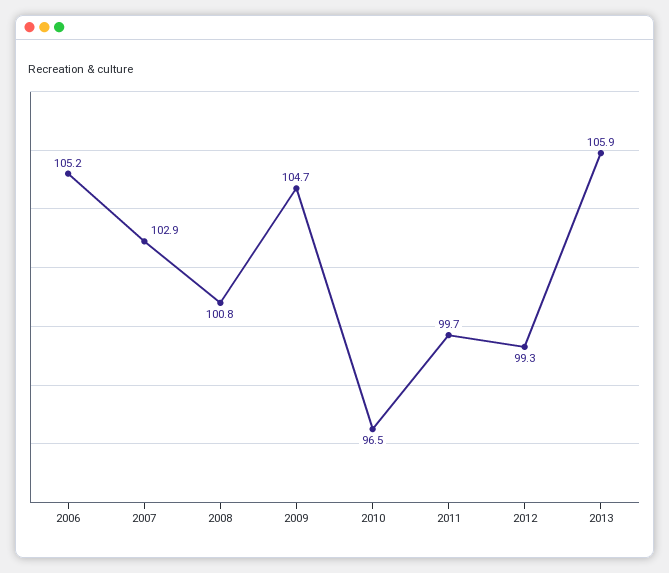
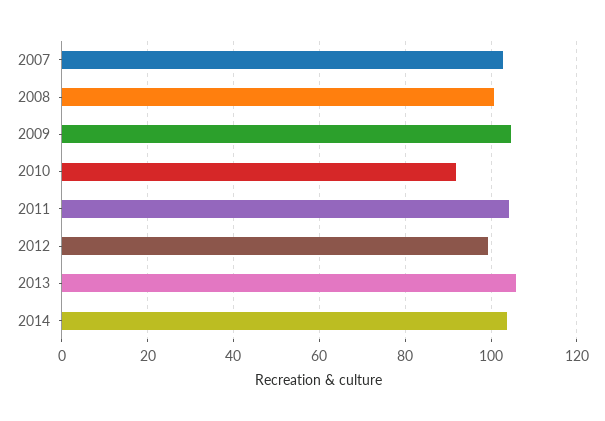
2006: 105.2 -> none
2010: 96.5 -> 92
2011: 99.7 -> 104
2014: none -> 104

